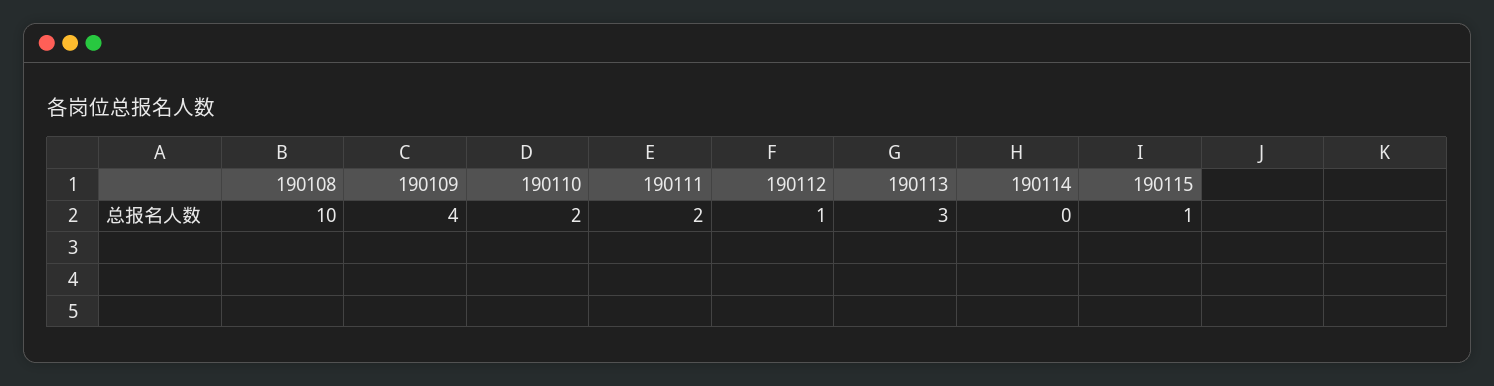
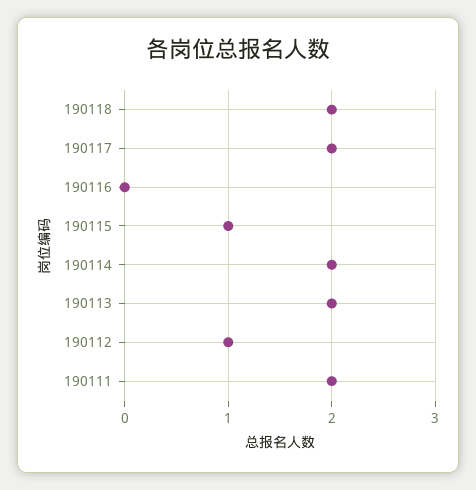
190108: 10 -> none
190109: 4 -> none
190110: 2 -> none
190113: 3 -> 2
190114: 0 -> 2
190118: none -> 2
190117: none -> 2
190116: none -> 0

